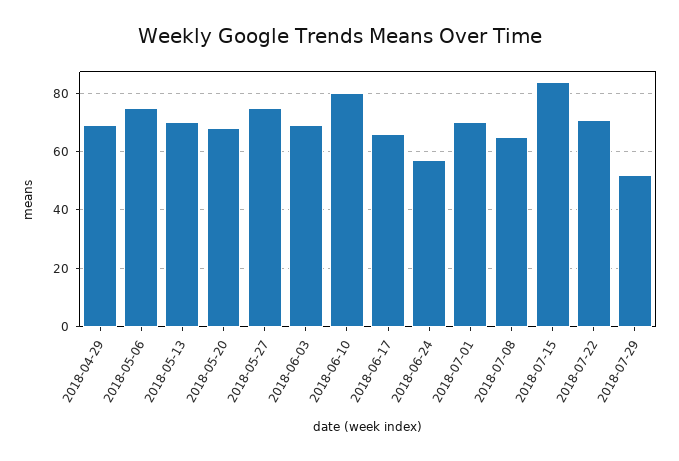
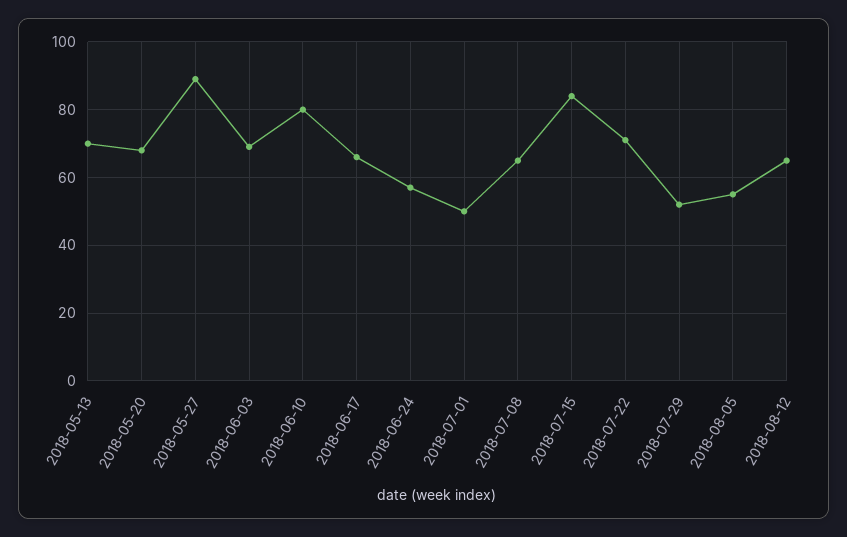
2018-04-29: 70 -> none
2018-05-06: 75 -> none
2018-05-27: 75 -> 90
2018-07-01: 70 -> 50
2018-08-05: none -> 55
2018-08-12: none -> 65

